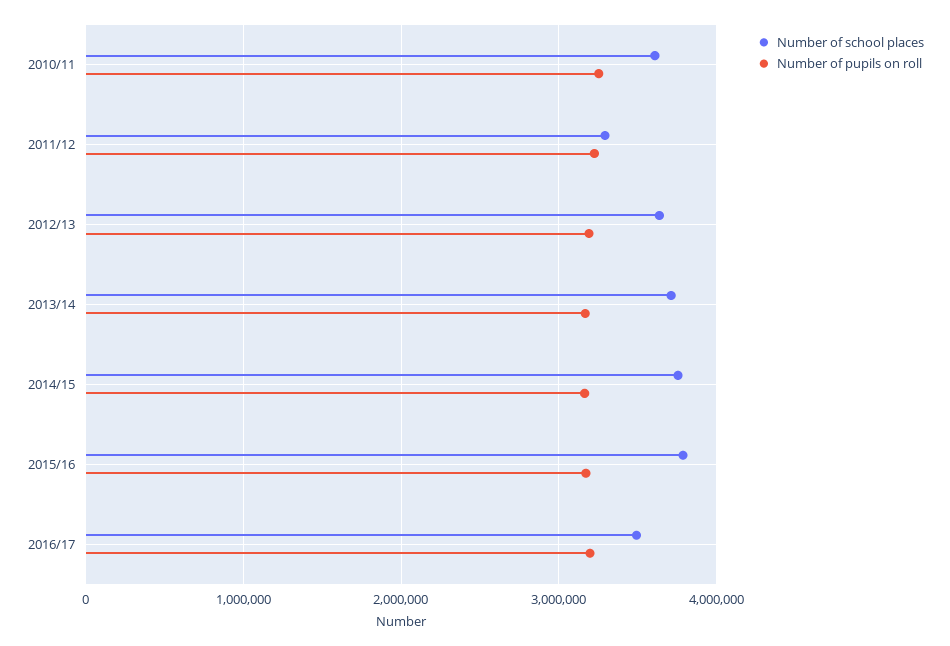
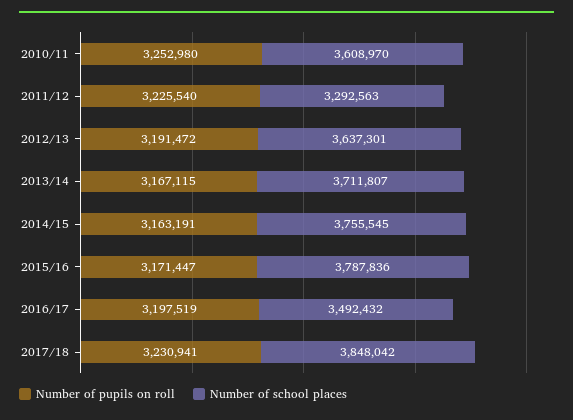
Number of pupils on roll, 2017/18: none -> 3230941
Number of school places, 2017/18: none -> 3848042

